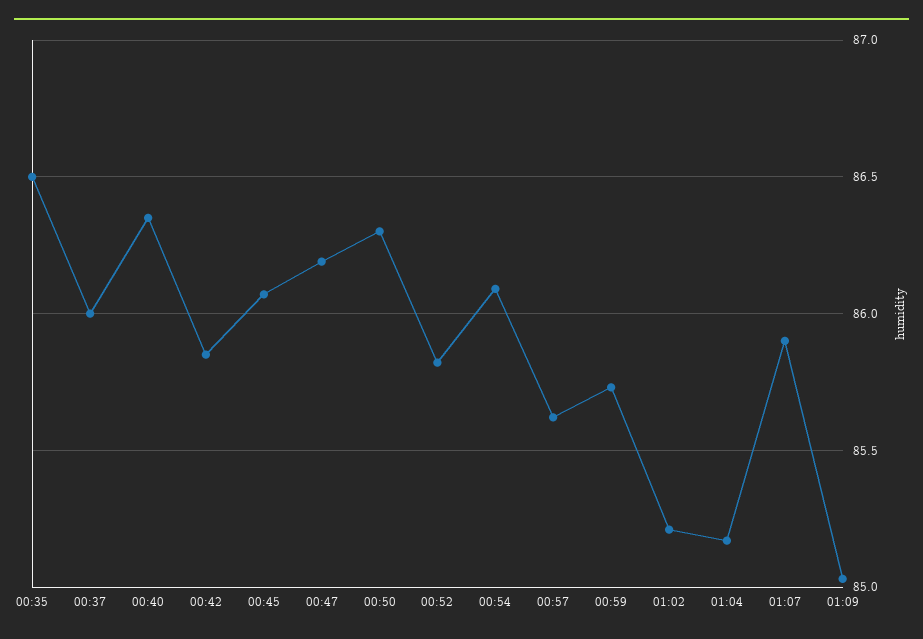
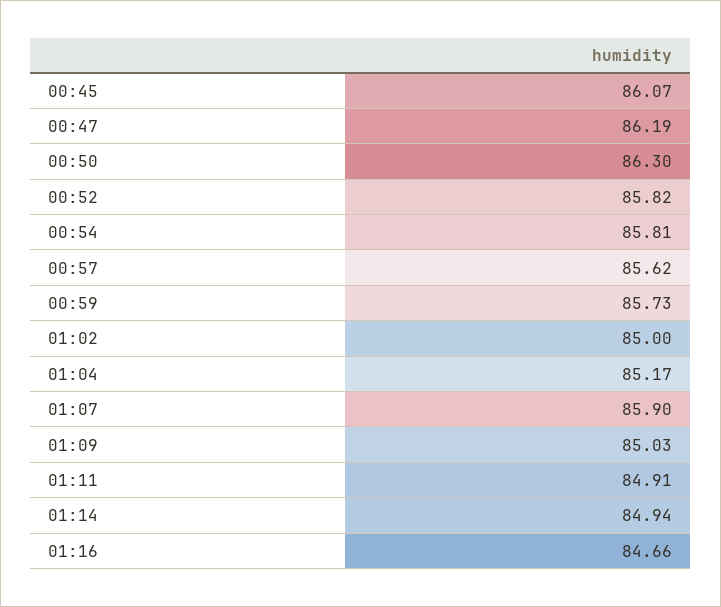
00:35: 86.5 -> none
00:37: 86 -> none
00:40: 86.35 -> none
00:42: 85.85 -> none
00:54: 86.1 -> 85.81
01:02: 85.2 -> 85
01:11: none -> 84.91
01:14: none -> 84.94
01:16: none -> 84.66

